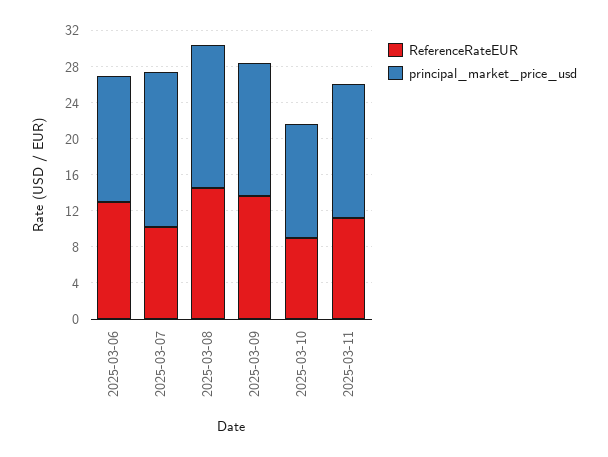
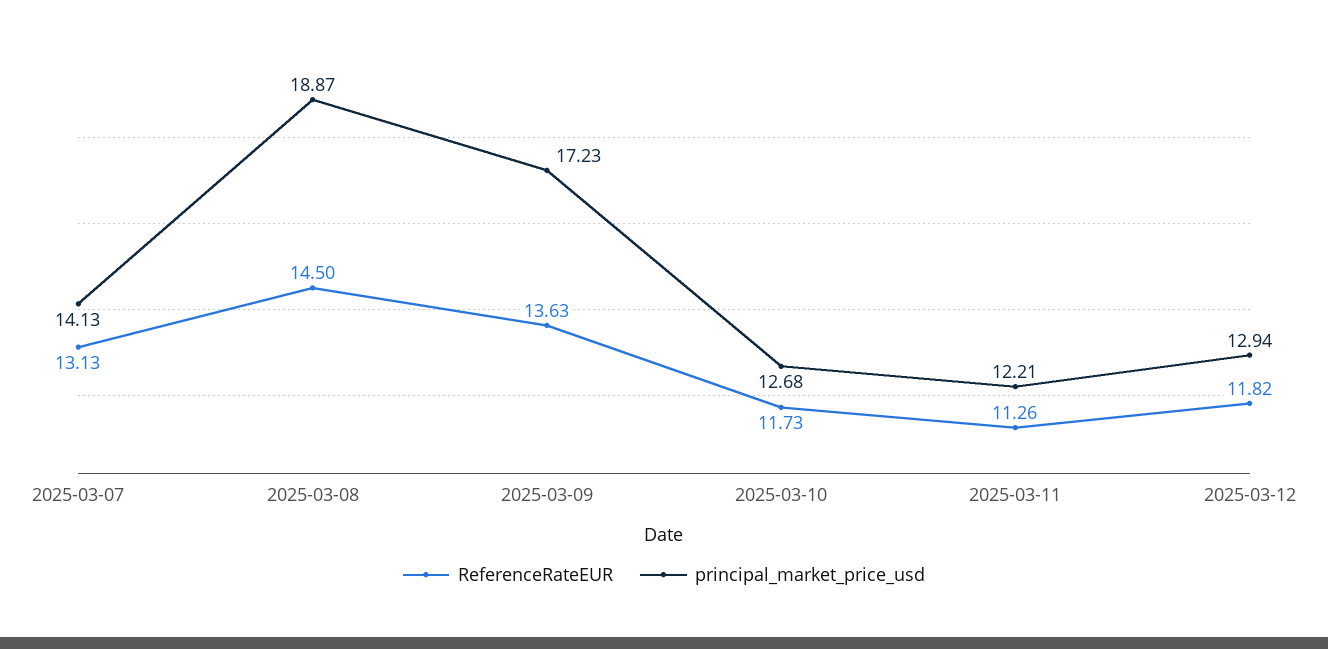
ReferenceRateEUR, 2025-03-06: 13 -> none
principal_market_price_usd, 2025-03-06: 14 -> none
ReferenceRateEUR, 2025-03-07: 10 -> 13.13
principal_market_price_usd, 2025-03-07: 17 -> 14.13
principal_market_price_usd, 2025-03-08: 16 -> 18.87
principal_market_price_usd, 2025-03-09: 15 -> 17.23
ReferenceRateEUR, 2025-03-10: 9 -> 11.73
principal_market_price_usd, 2025-03-11: 15 -> 12.21
ReferenceRateEUR, 2025-03-12: none -> 11.82
principal_market_price_usd, 2025-03-12: none -> 12.94

